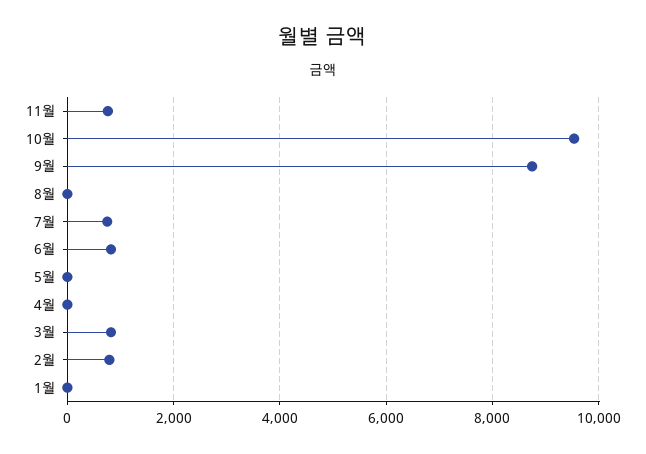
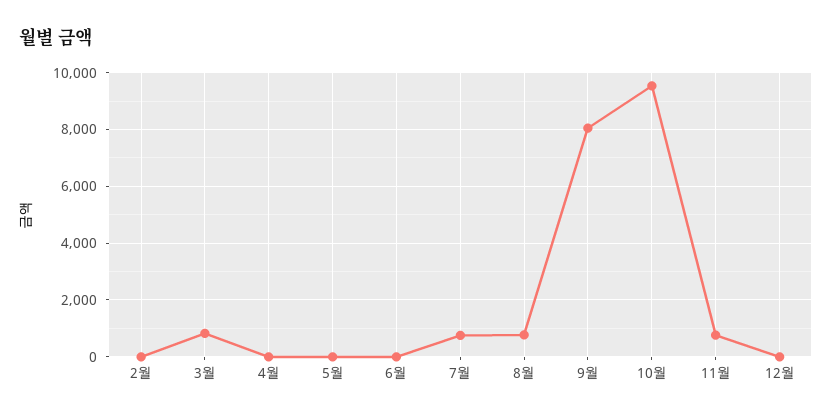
9월: 8800 -> 8000
8월: 0 -> 750
6월: 800 -> 0
2월: 800 -> 0
1월: 0 -> none
12월: none -> 0

